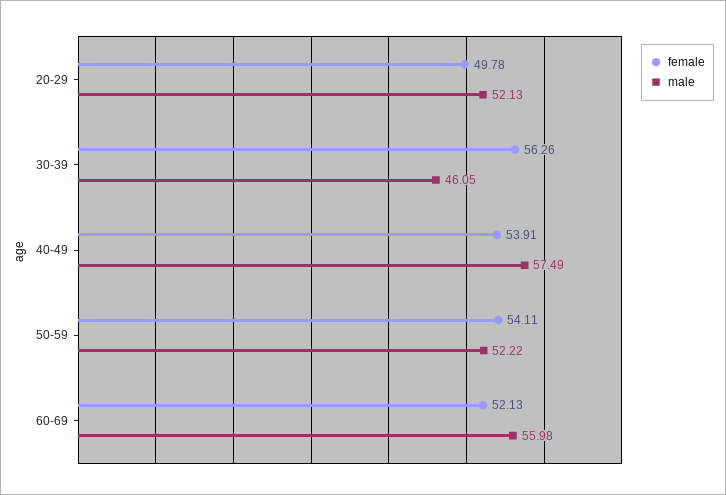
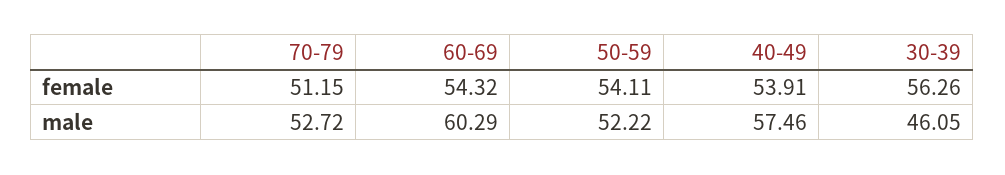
female, 20-29: 49.78 -> none
male, 20-29: 52.13 -> none
male, 40-49: 57.49 -> 57.46
female, 60-69: 52.13 -> 54.32
male, 60-69: 55.98 -> 60.29
female, 70-79: none -> 51.15
male, 70-79: none -> 52.72

